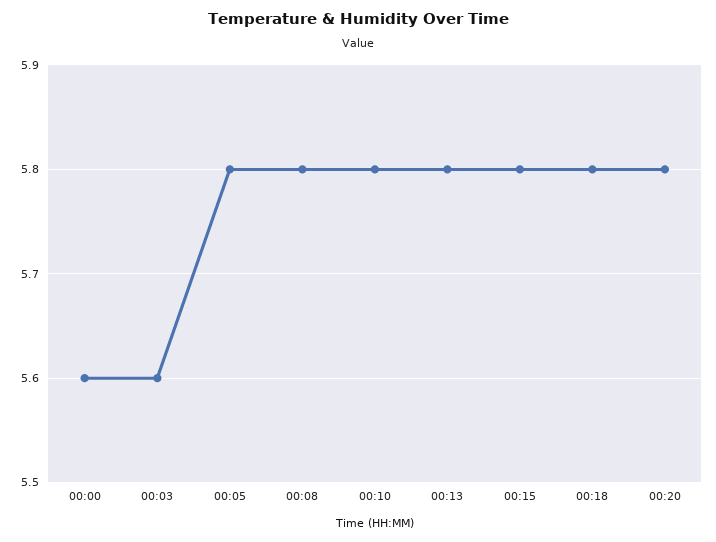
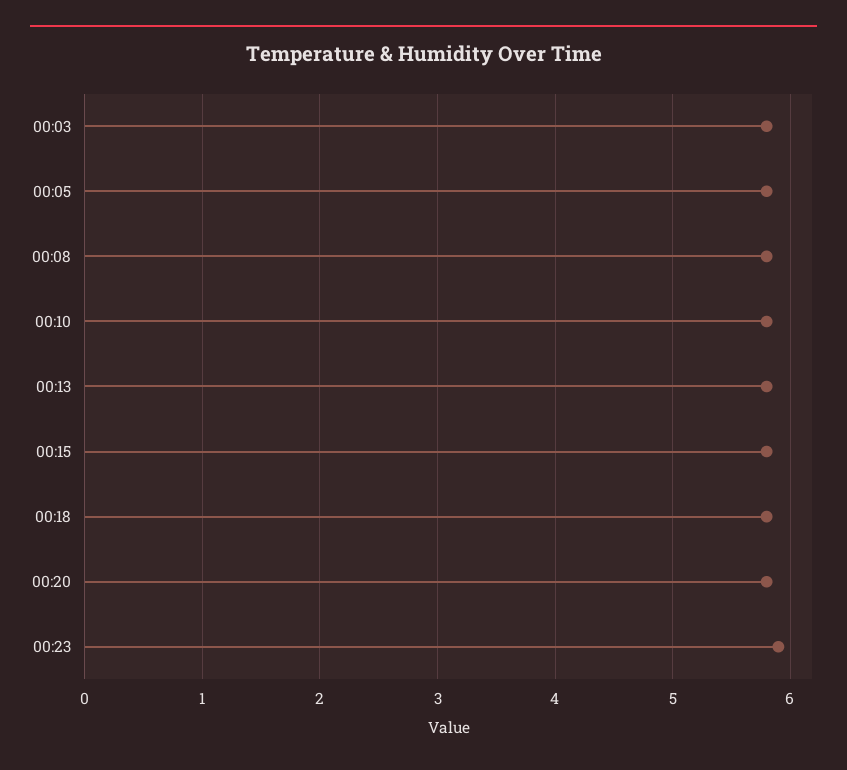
00:00: 5.6 -> none
00:03: 5.6 -> 5.8
00:23: none -> 5.9

